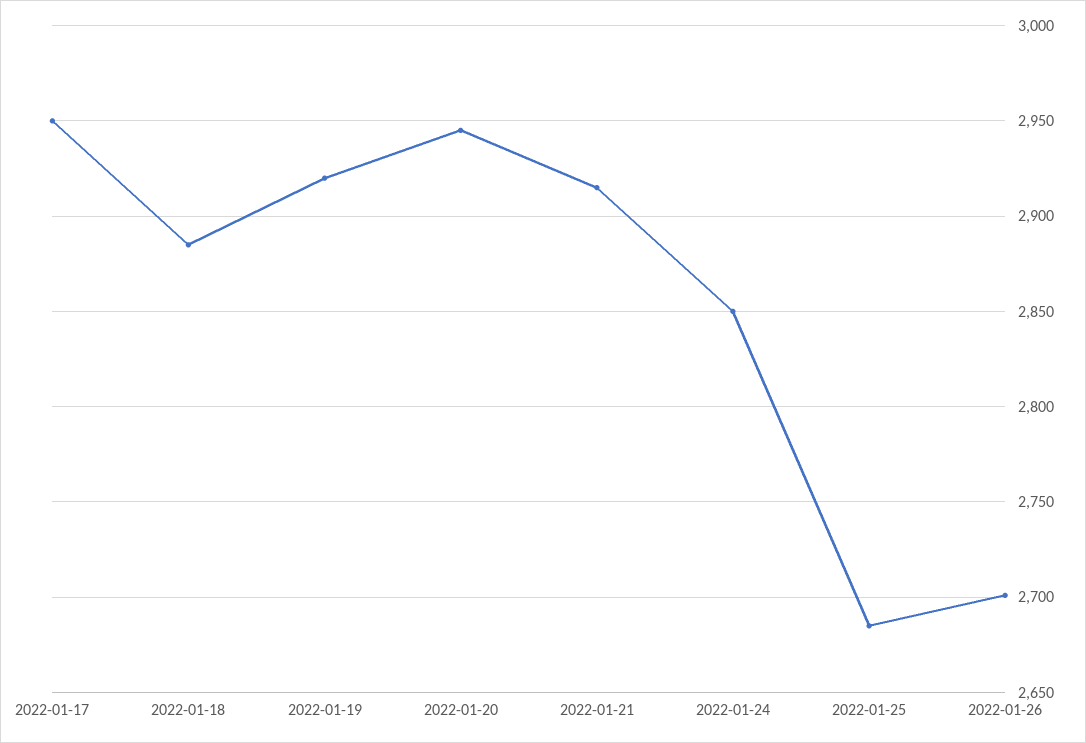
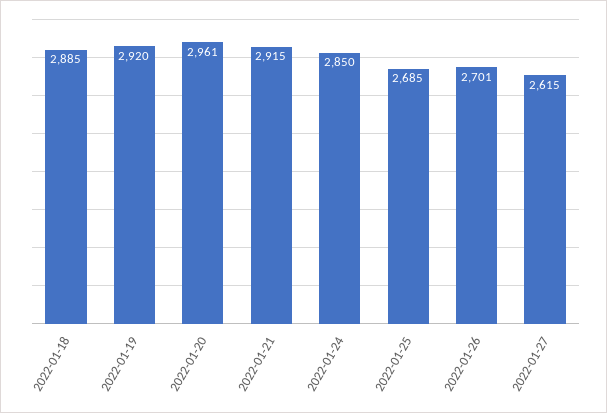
2022-01-17: 2950 -> none
2022-01-20: 2945 -> 2961
2022-01-27: none -> 2615

